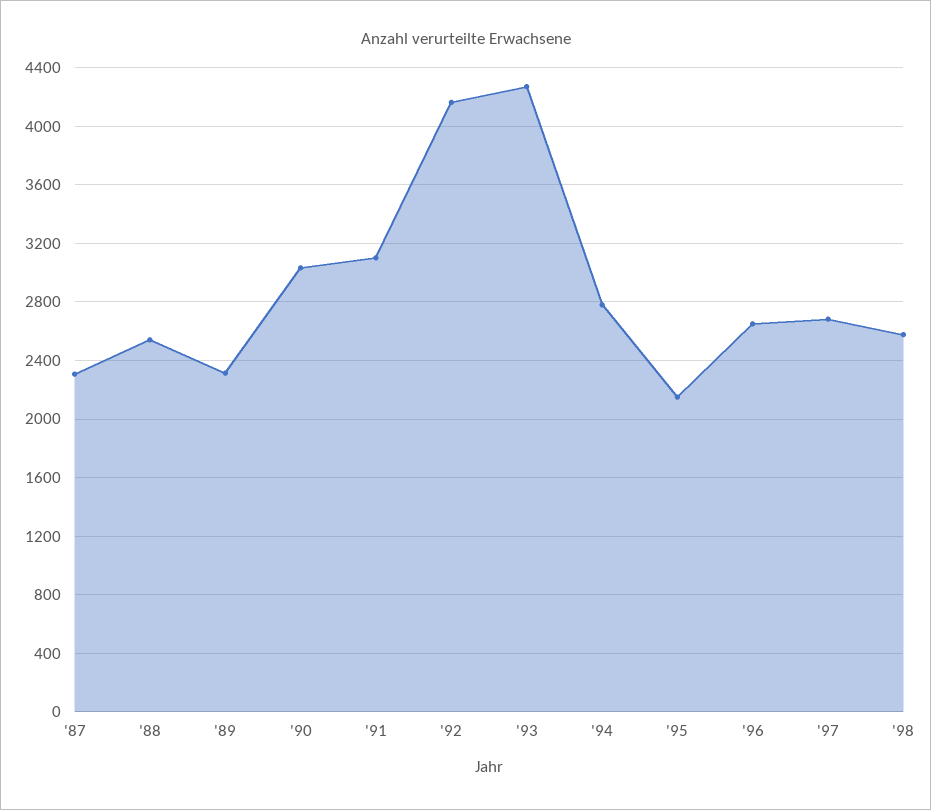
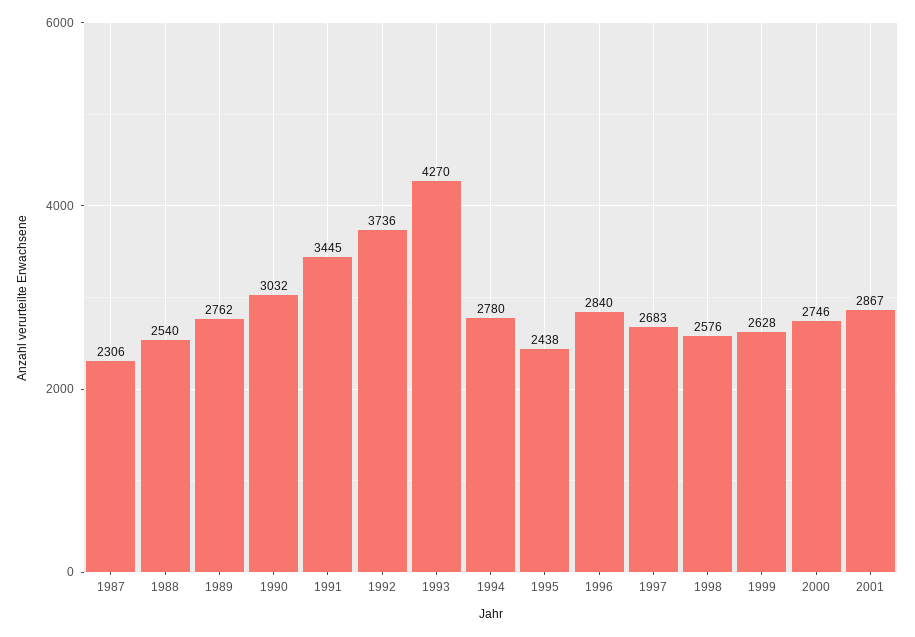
'89: 2300 -> 2762
'91: 3100 -> 3445
'92: 4150 -> 3736
'95: 2150 -> 2438
'96: 2650 -> 2840
1999: none -> 2628
2000: none -> 2746
2001: none -> 2867

